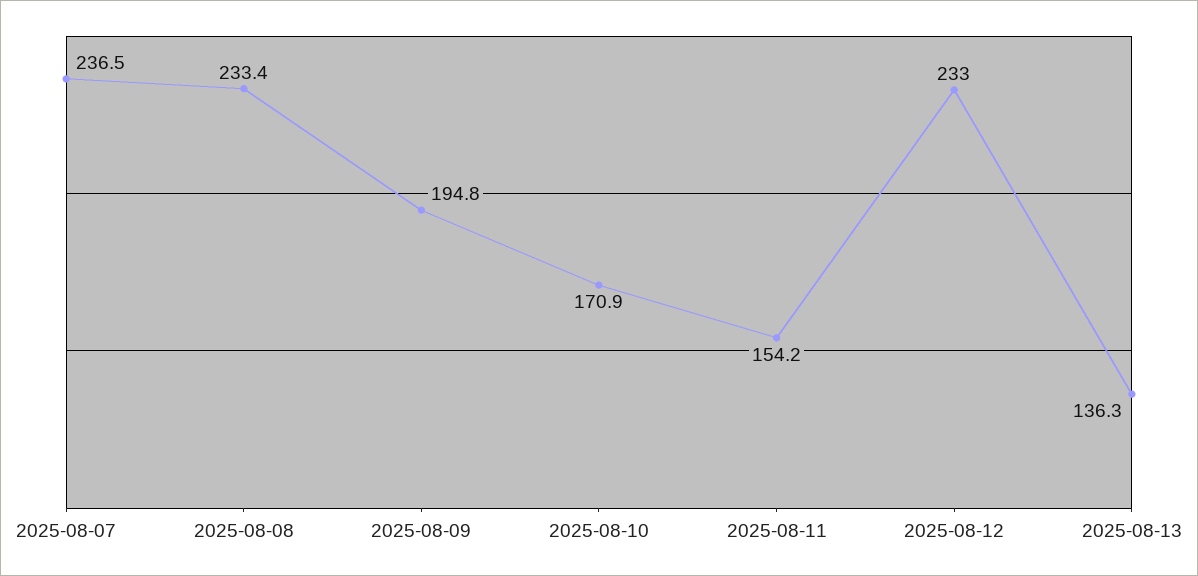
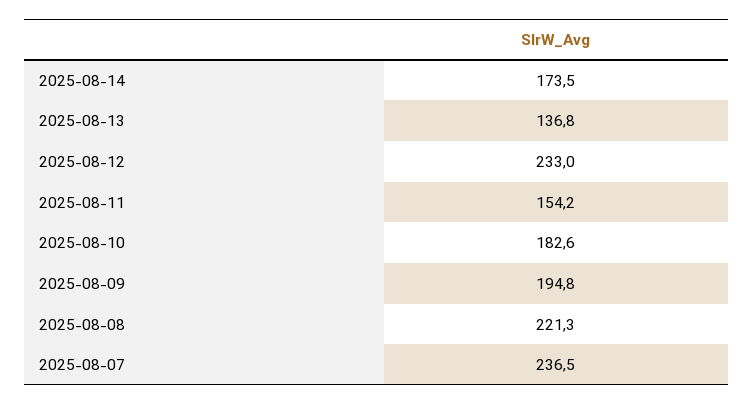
2025-08-08: 233.4 -> 221.3
2025-08-10: 170.9 -> 182.6
2025-08-13: 136.3 -> 136.8
2025-08-14: none -> 173.5

